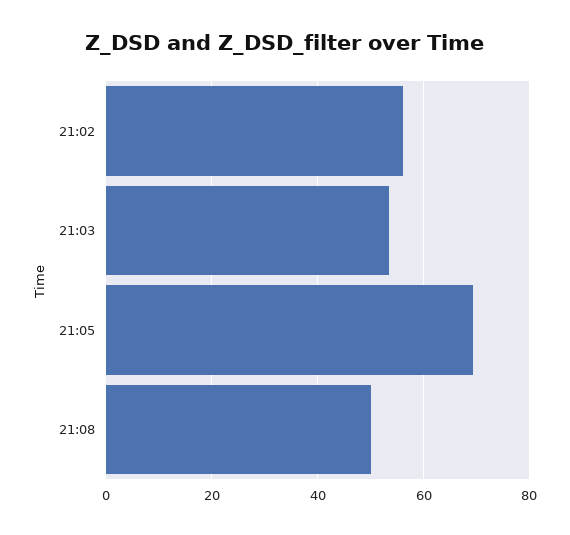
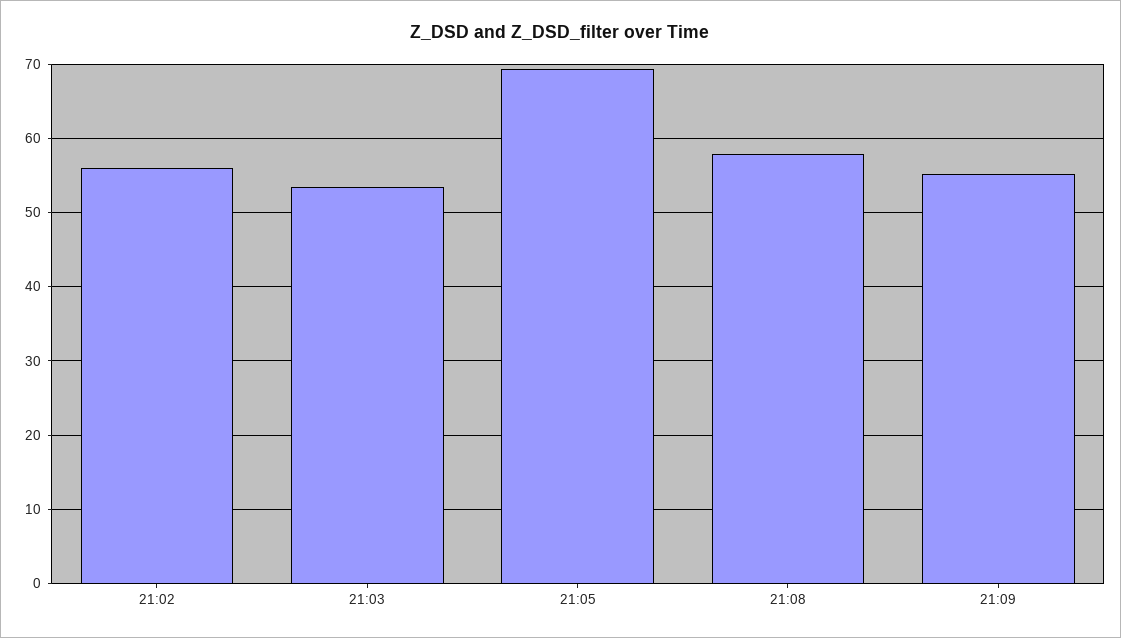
21:08: 50 -> 58
21:09: none -> 55

